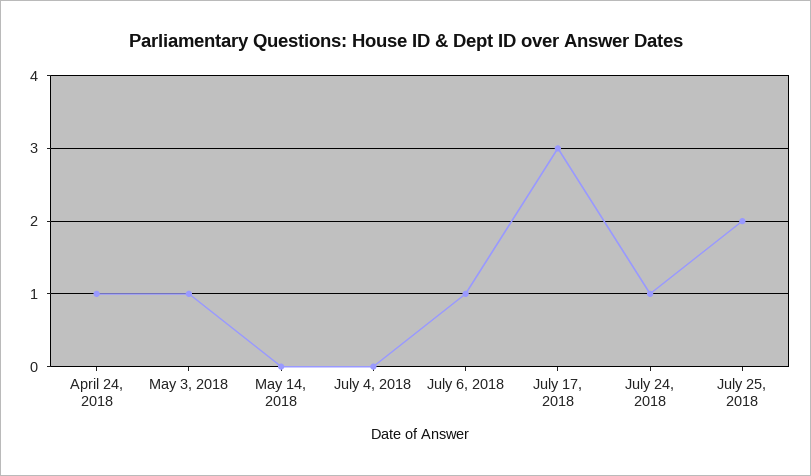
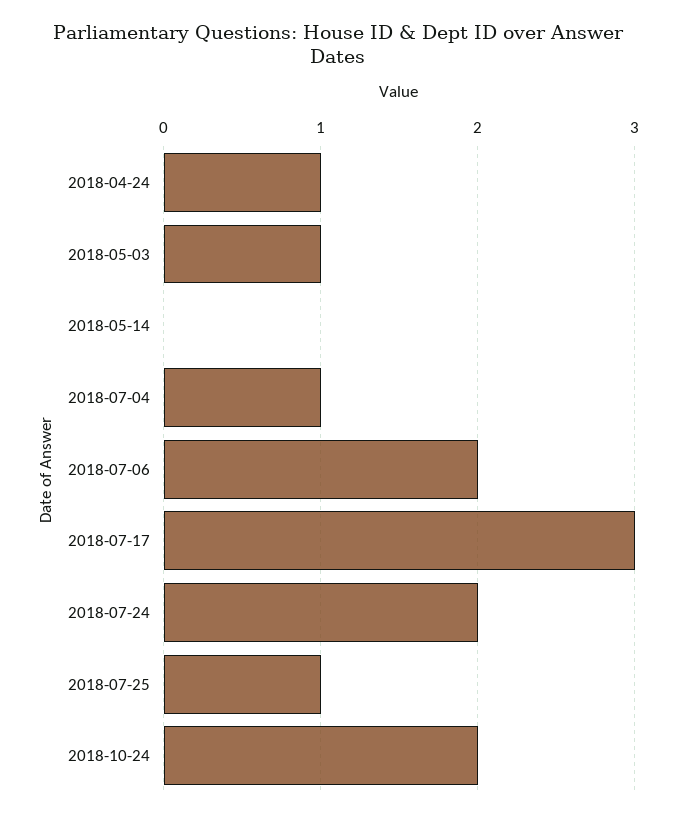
July 4, 2018: 0 -> 1
July 6, 2018: 1 -> 2
July 24, 2018: 1 -> 2
July 25, 2018: 2 -> 1
2018-10-24: none -> 2

